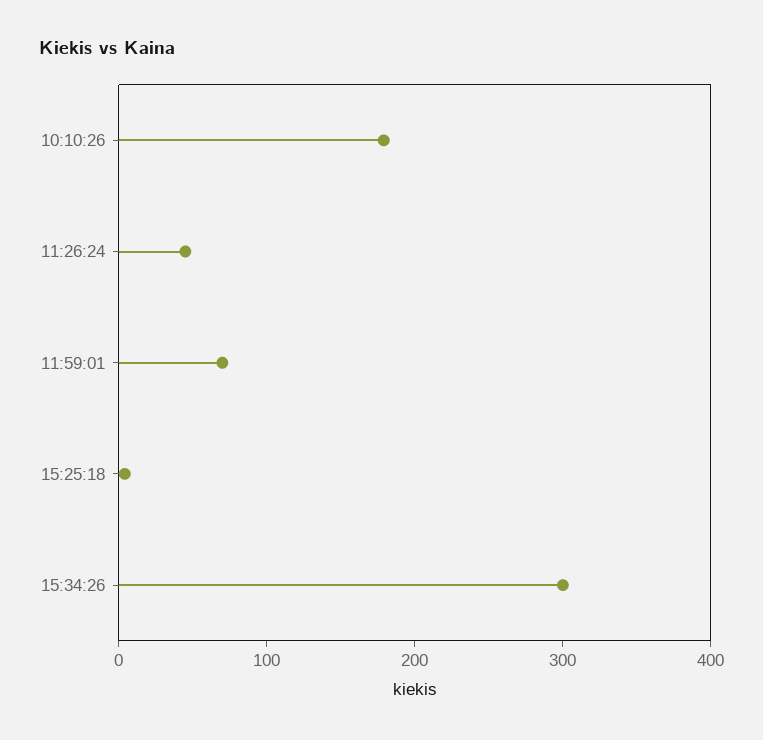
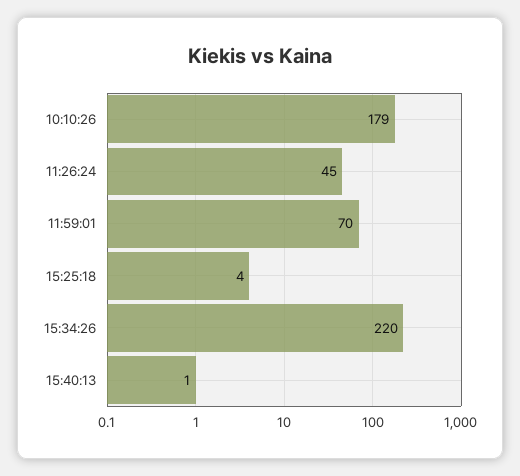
15:34:26: 300 -> 220
15:40:13: none -> 1

